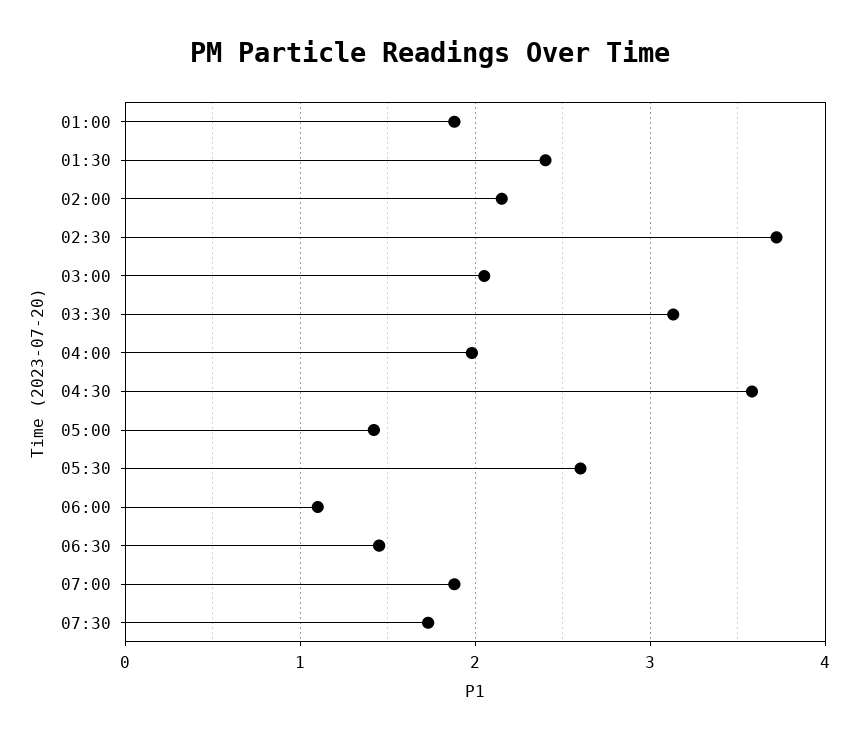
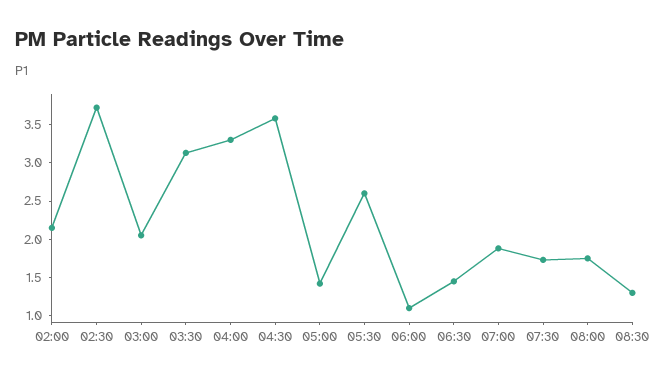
01:00: 1.9 -> none
01:30: 2.4 -> none
04:00: 2 -> 3.25
08:00: none -> 1.75
08:30: none -> 1.25

